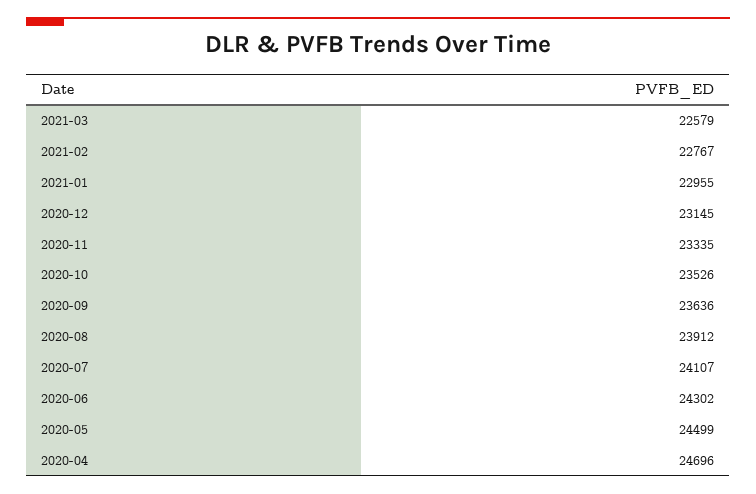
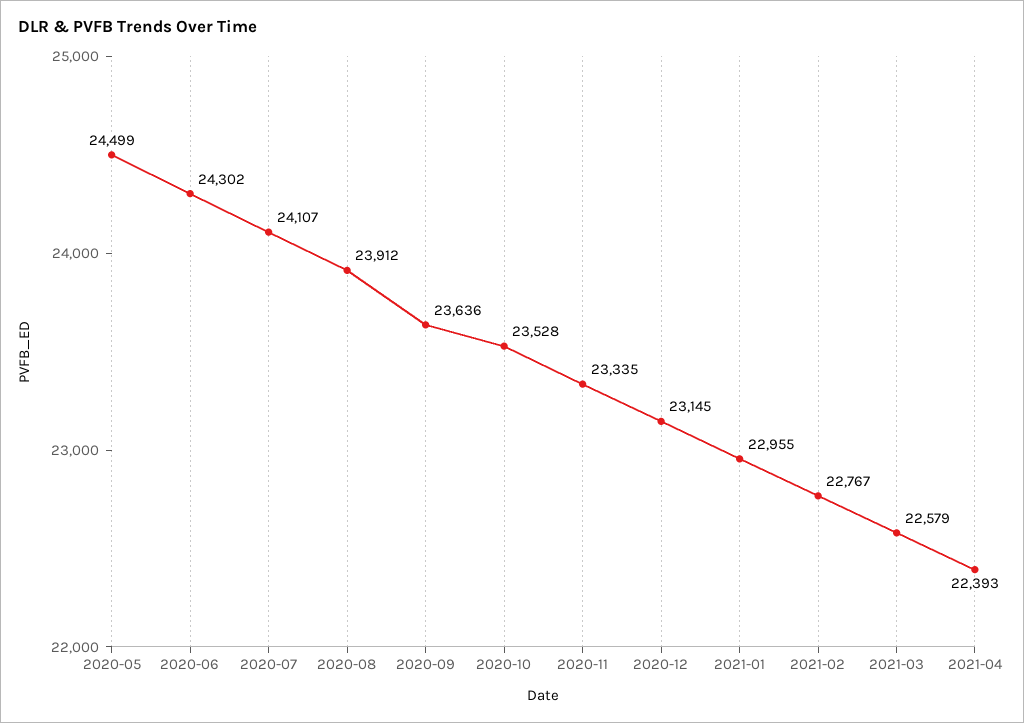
2020-10: 23526 -> 23528
2020-04: 24696 -> none
2021-04: none -> 22393

